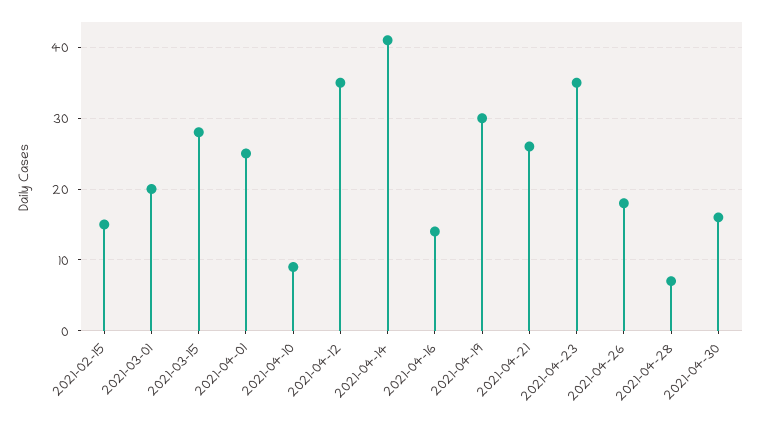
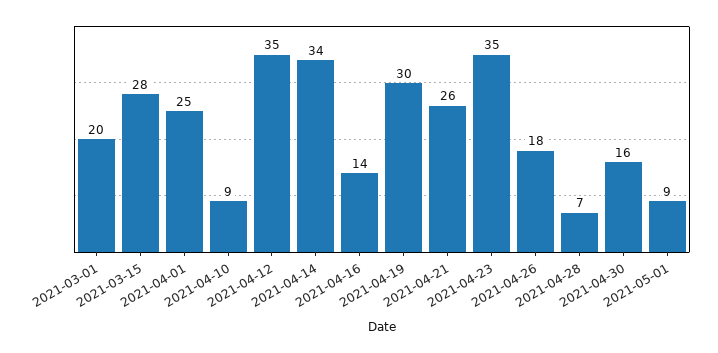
2021-02-15: 15 -> none
2021-04-14: 41 -> 34
2021-05-01: none -> 9

